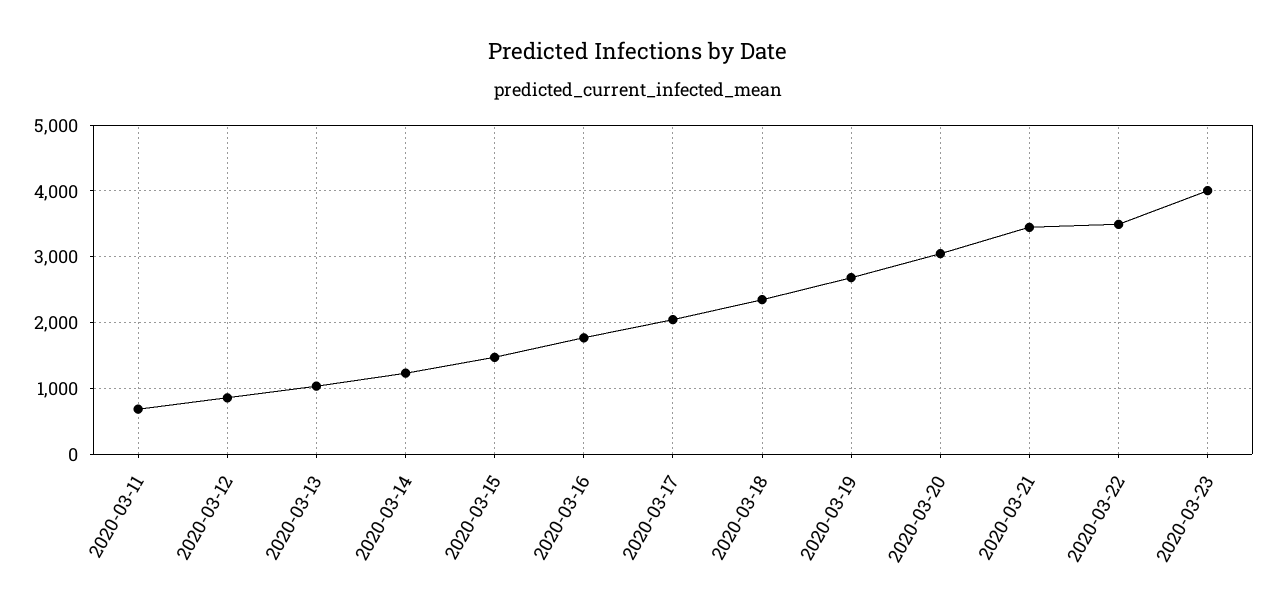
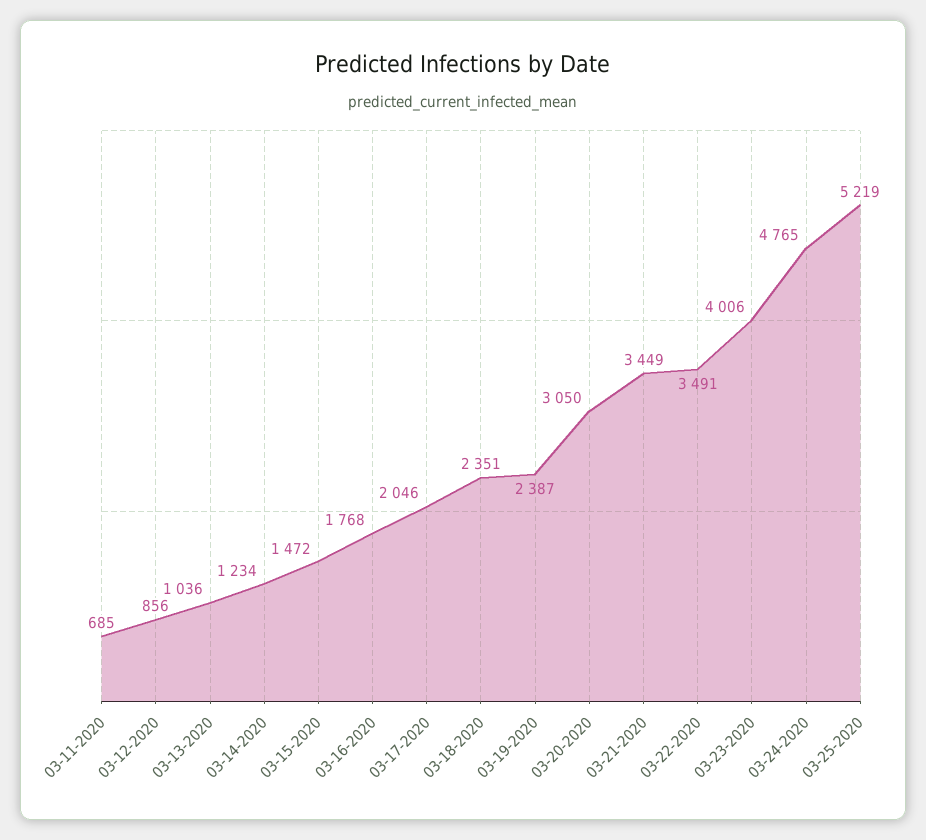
2020-03-19: 2700 -> 2387
03-24-2020: none -> 4765
03-25-2020: none -> 5219

